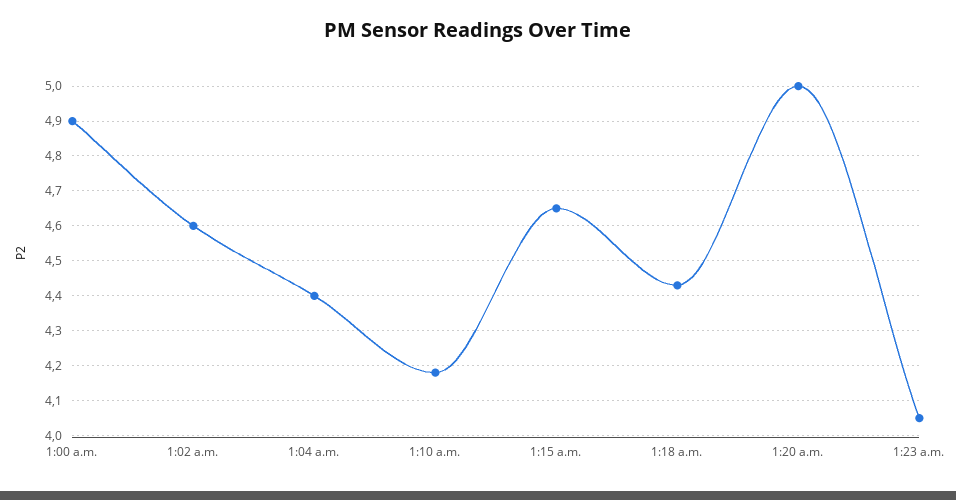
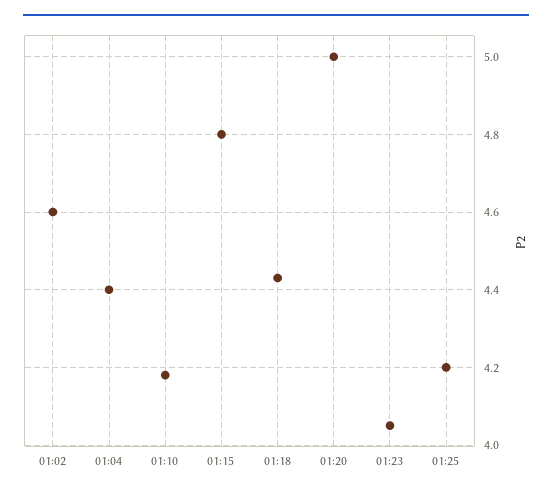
1:00 a.m.: 4.9 -> none
1:15 a.m.: 4.65 -> 4.8
01:25: none -> 4.2

